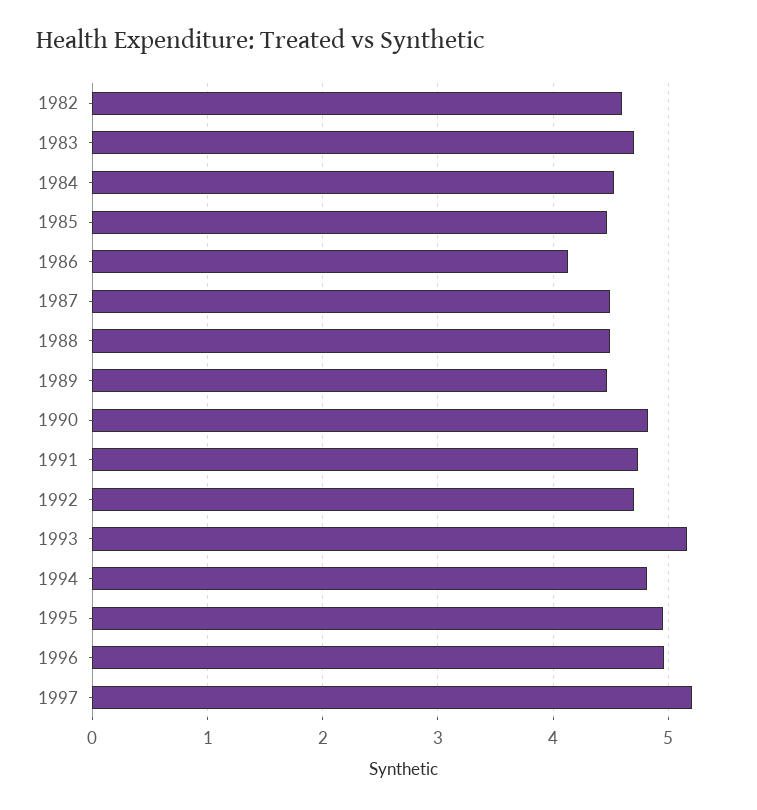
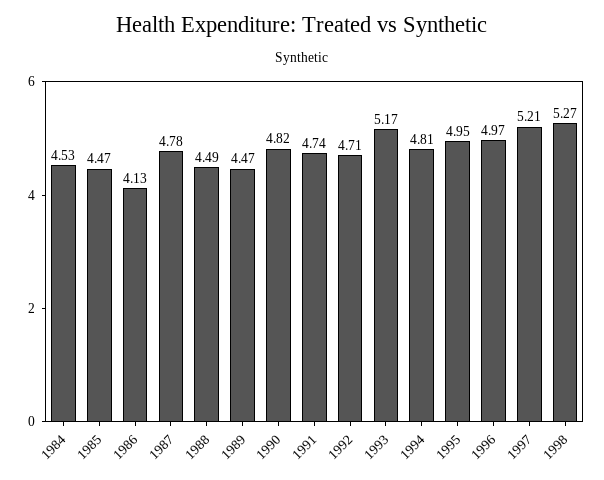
1982: 4.6 -> none
1983: 4.7 -> none
1987: 4.5 -> 4.78
1998: none -> 5.27

